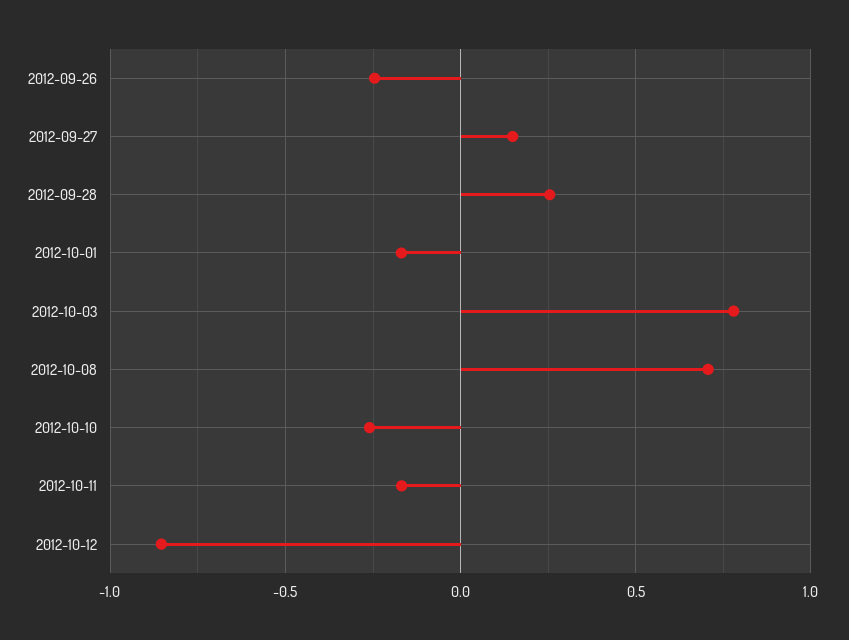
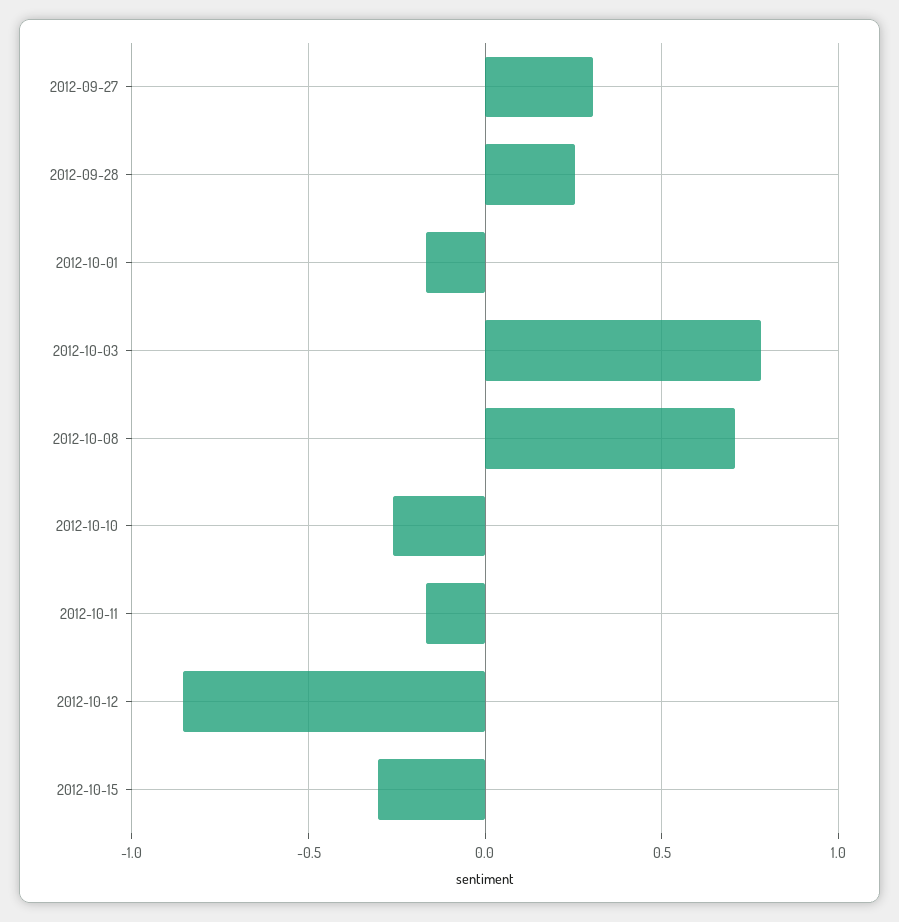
2012-09-26: -0.25 -> none
2012-09-27: 0.15 -> 0.3
2012-10-15: none -> -0.3

